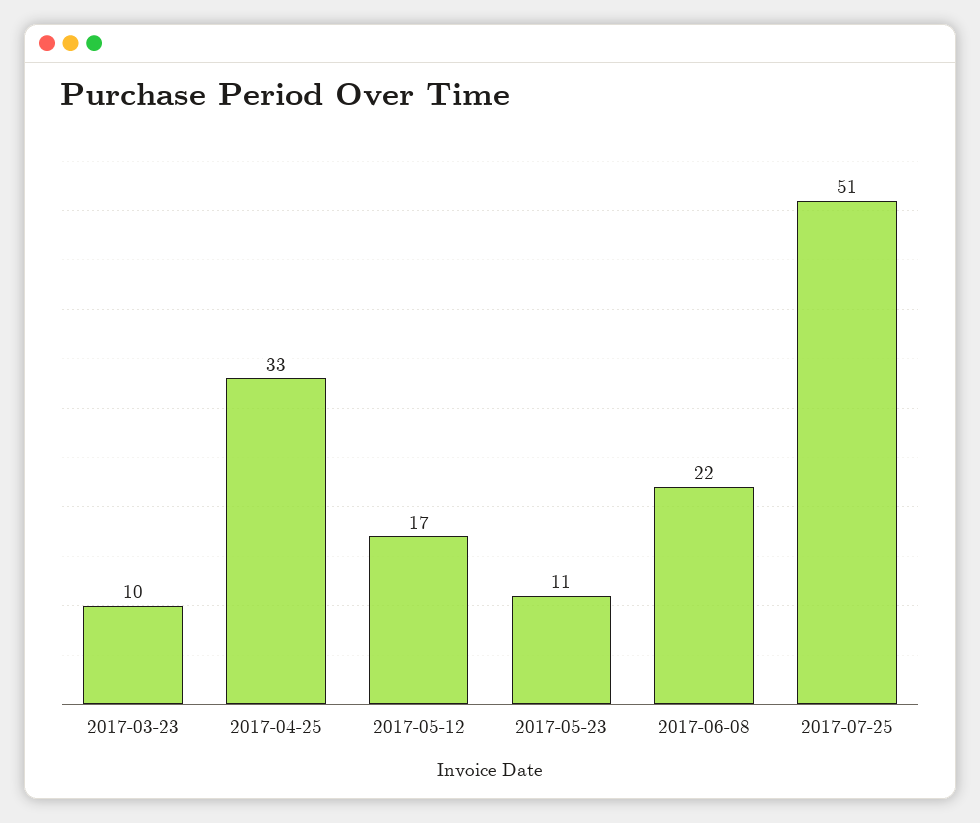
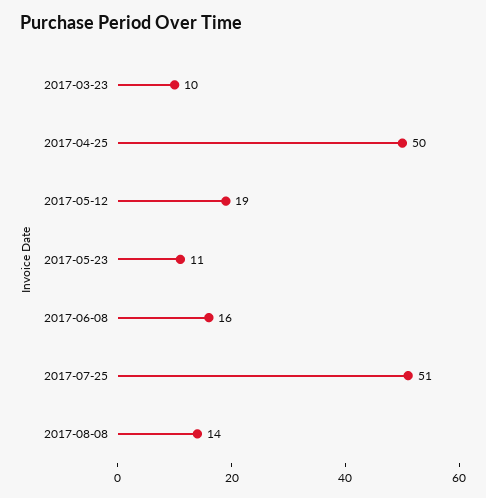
2017-04-25: 33 -> 50
2017-05-12: 17 -> 19
2017-06-08: 22 -> 16
2017-08-08: none -> 14

